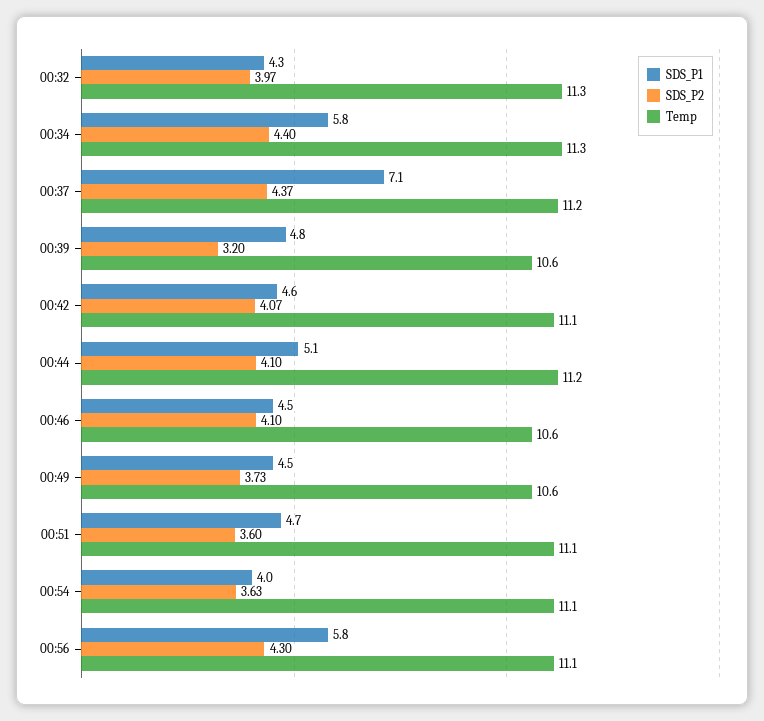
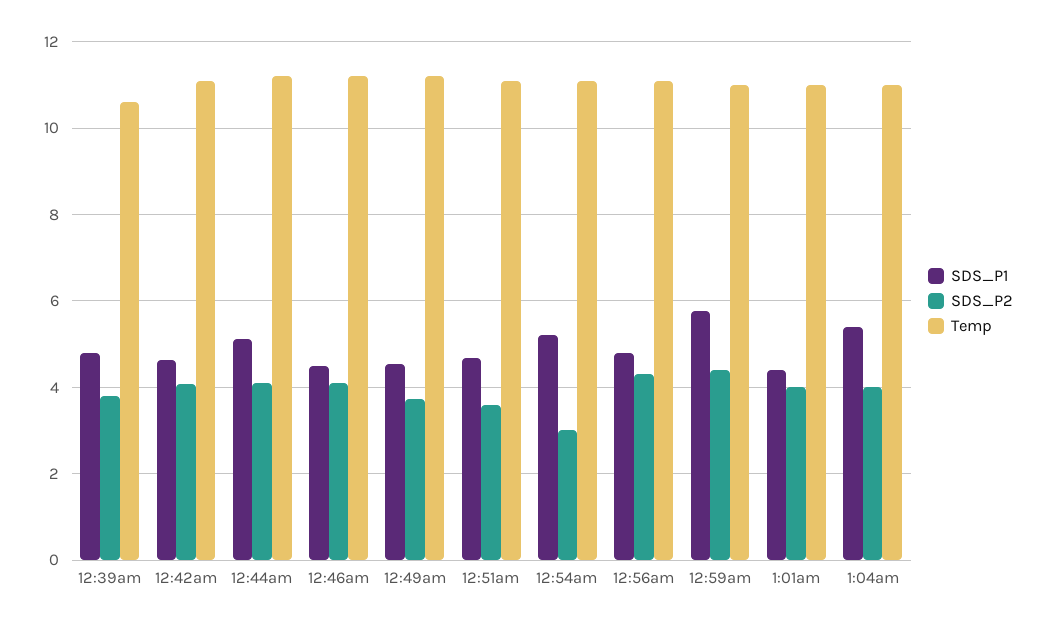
SDS_P1, 00:32: 4.3 -> none
SDS_P2, 00:32: 3.97 -> none
Temp, 00:32: 11.3 -> none
SDS_P1, 00:34: 5.8 -> none
SDS_P2, 00:34: 4.4 -> none
Temp, 00:34: 11.3 -> none
SDS_P1, 00:37: 7.1 -> none
SDS_P2, 00:37: 4.37 -> none
Temp, 00:37: 11.2 -> none
SDS_P2, 00:39: 3.2 -> 3.8
Temp, 00:46: 10.6 -> 11.2
Temp, 00:49: 10.6 -> 11.2
SDS_P1, 00:54: 4 -> 5.2
SDS_P2, 00:54: 3.63 -> 3
SDS_P1, 00:56: 5.8 -> 4.8
SDS_P1, 12:59am: none -> 5.8
SDS_P2, 12:59am: none -> 4.4
Temp, 12:59am: none -> 11
SDS_P1, 1:01am: none -> 4.4
SDS_P2, 1:01am: none -> 4
Temp, 1:01am: none -> 11
SDS_P1, 1:04am: none -> 5.4
SDS_P2, 1:04am: none -> 4
Temp, 1:04am: none -> 11

